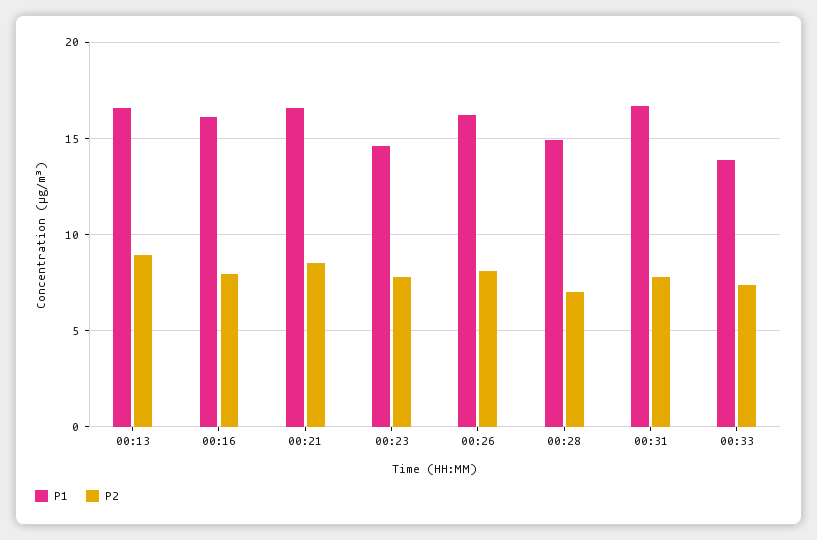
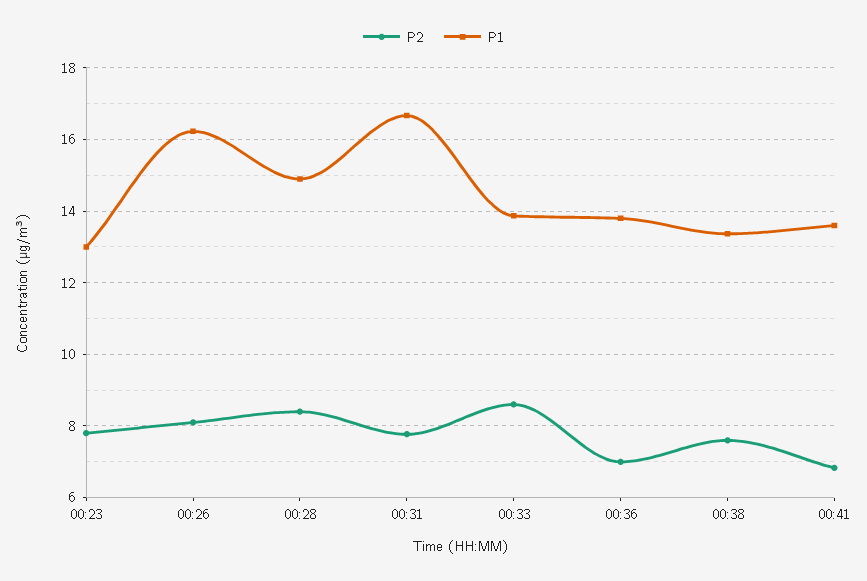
P1, 00:13: 16.5 -> none
P2, 00:13: 9 -> none
P1, 00:16: 16 -> none
P2, 00:16: 8 -> none
P1, 00:21: 16.5 -> none
P2, 00:21: 8.5 -> none
P1, 00:23: 14.5 -> 13
P2, 00:28: 7 -> 8.4
P2, 00:33: 7.5 -> 8.6
P2, 00:36: none -> 7
P1, 00:36: none -> 13.8
P2, 00:38: none -> 7.6
P1, 00:38: none -> 13.4
P2, 00:41: none -> 6.8
P1, 00:41: none -> 13.6

